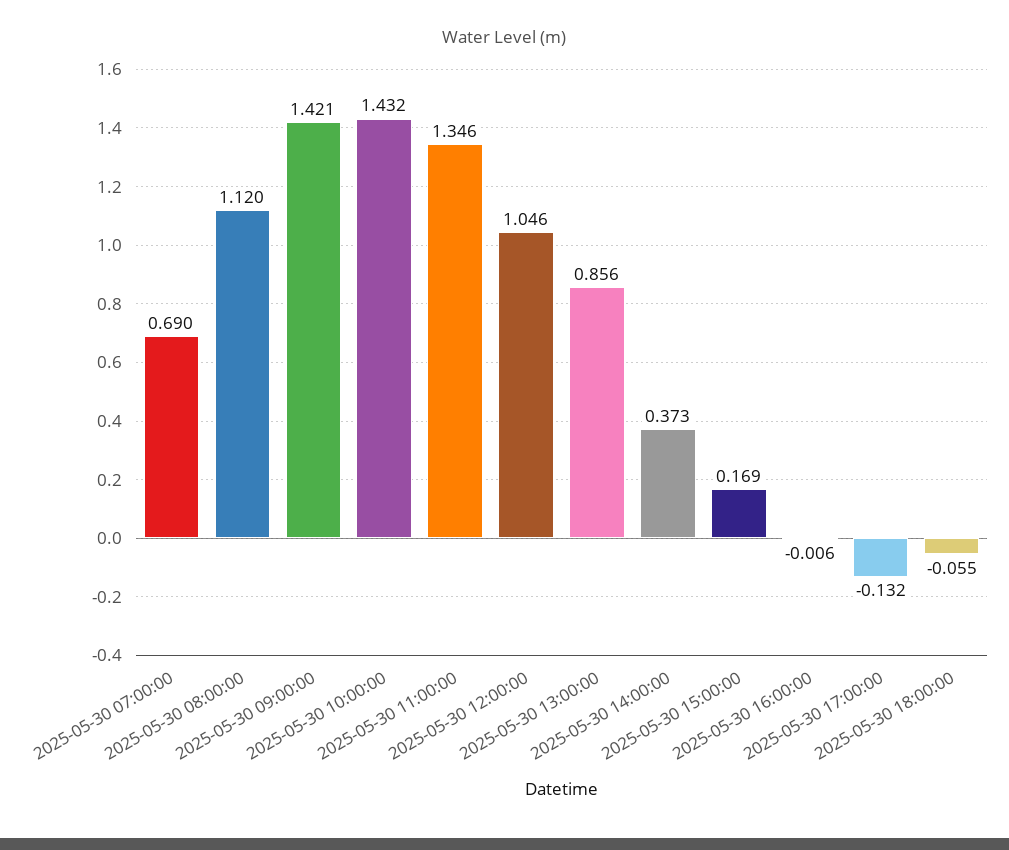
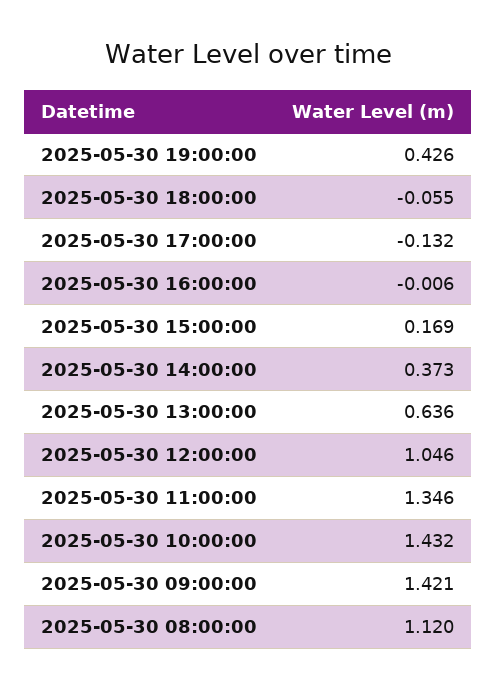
2025-05-30 07:00:00: 0.69 -> none
2025-05-30 13:00:00: 0.856 -> 0.636
2025-05-30 19:00:00: none -> 0.426

